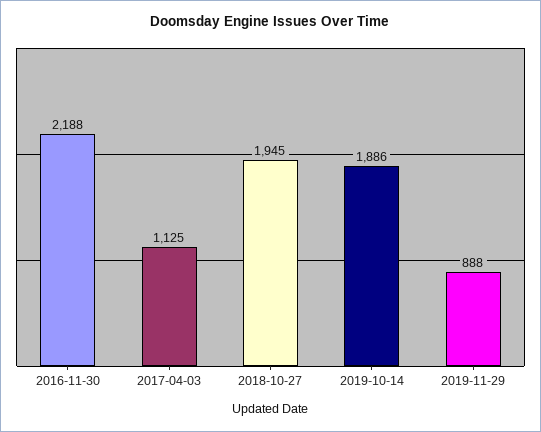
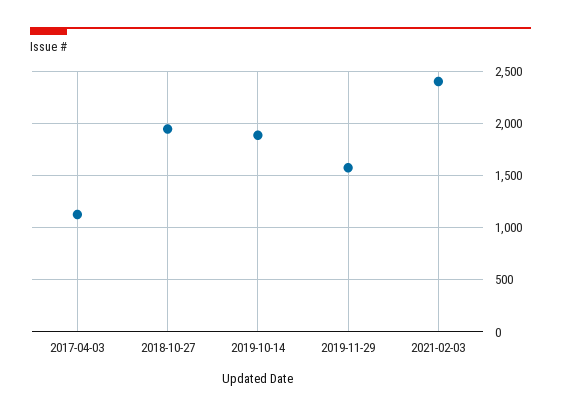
2016-11-30: 2188 -> none
2019-11-29: 888 -> 1600
2021-02-03: none -> 2400

